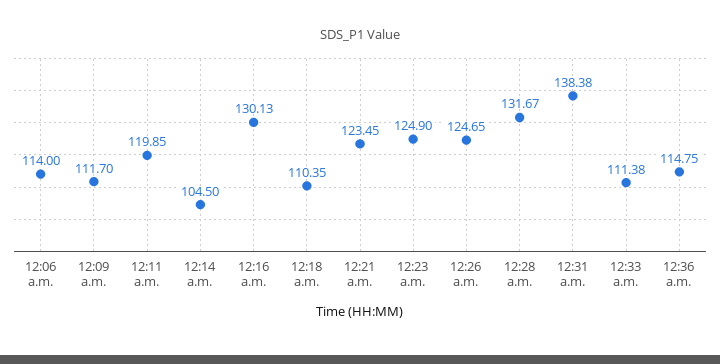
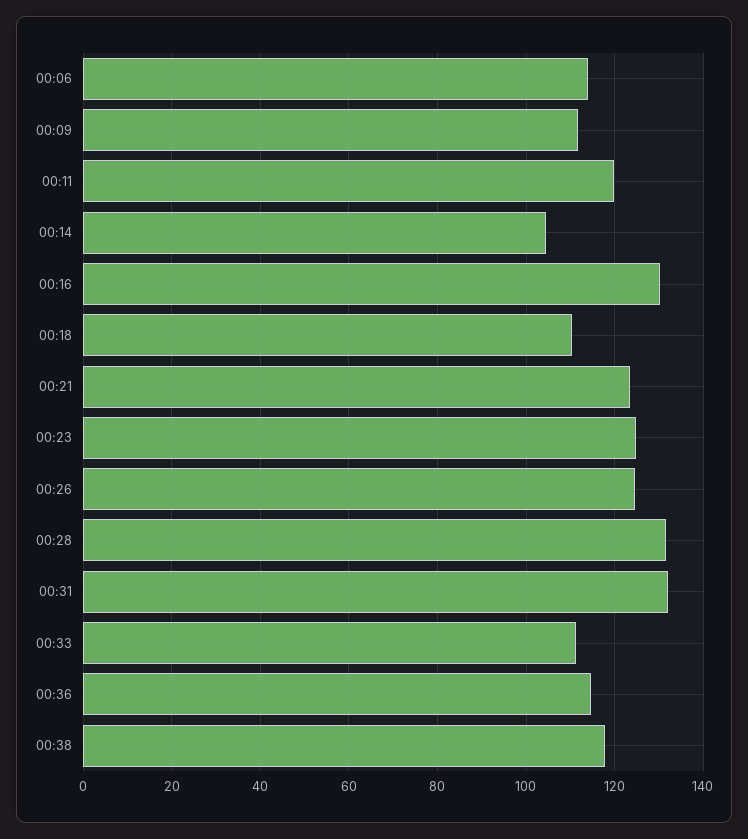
12:31 a.m.: 138.38 -> 132
00:38: none -> 118

